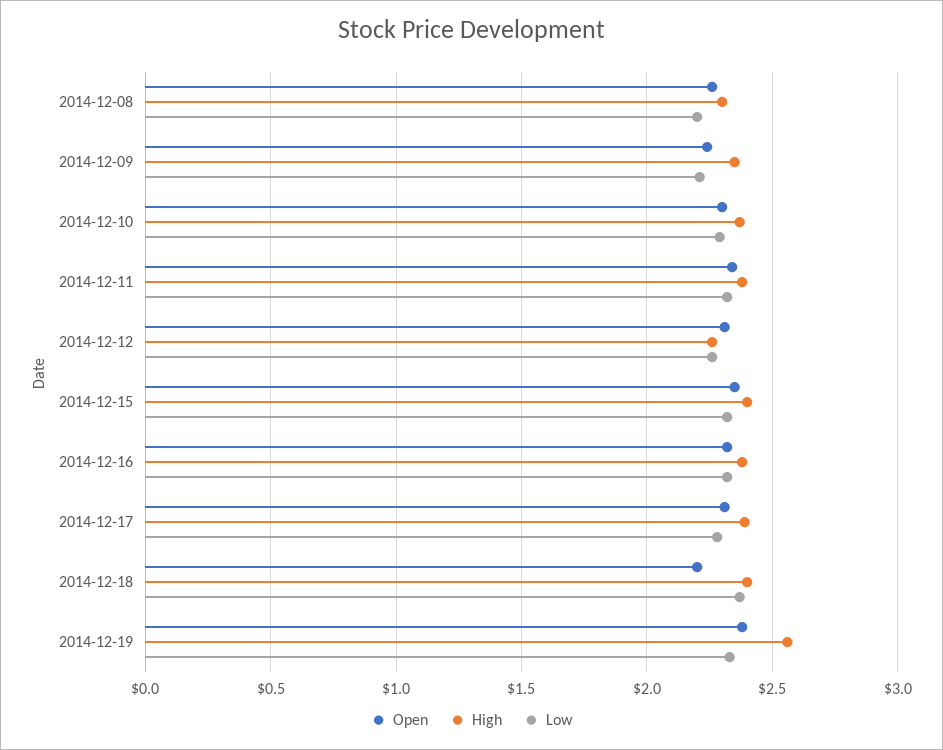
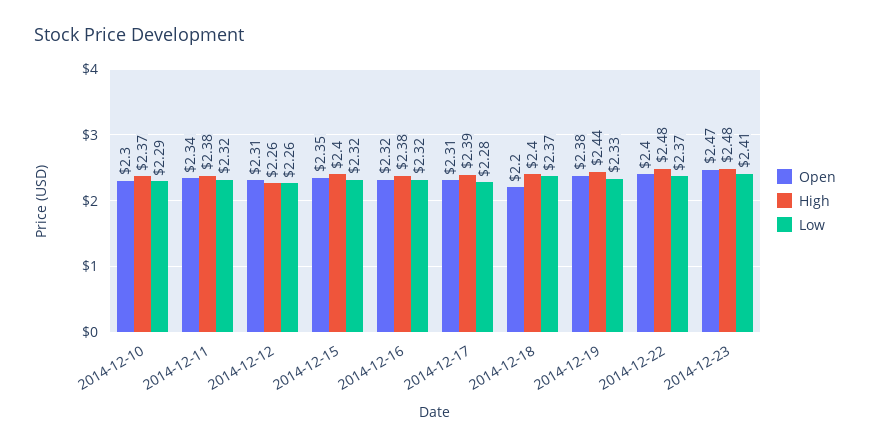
Open, 2014-12-08: 2.25 -> none
High, 2014-12-08: 2.3 -> none
Low, 2014-12-08: 2.2 -> none
Open, 2014-12-09: 2.25 -> none
High, 2014-12-09: 2.35 -> none
Low, 2014-12-09: 2.2 -> none
High, 2014-12-19: 2.55 -> 2.44
Open, 2014-12-22: none -> 2.4
High, 2014-12-22: none -> 2.48
Low, 2014-12-22: none -> 2.37
Open, 2014-12-23: none -> 2.47
High, 2014-12-23: none -> 2.48
Low, 2014-12-23: none -> 2.41

